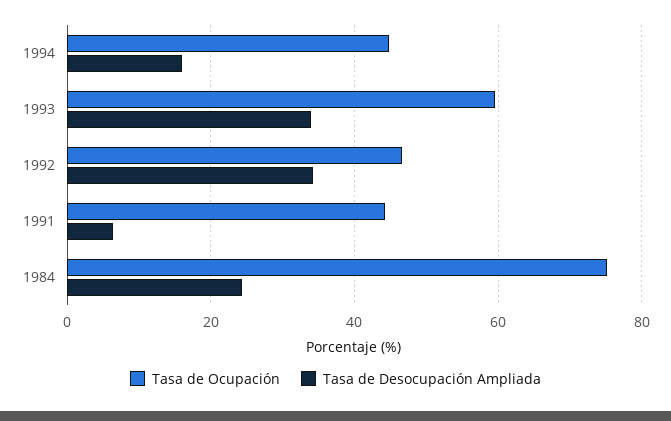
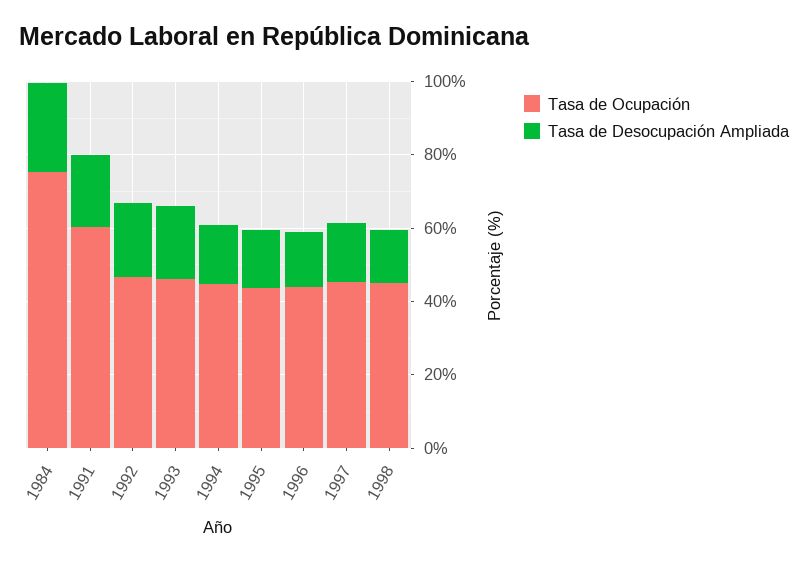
Tasa de Ocupación, 1993: 60 -> 45
Tasa de Desocupación Ampliada, 1993: 34 -> 20
Tasa de Desocupación Ampliada, 1992: 34 -> 20
Tasa de Ocupación, 1991: 44 -> 60
Tasa de Desocupación Ampliada, 1991: 6 -> 20
Tasa de Ocupación, 1995: none -> 45
Tasa de Desocupación Ampliada, 1995: none -> 15
Tasa de Ocupación, 1996: none -> 45
Tasa de Desocupación Ampliada, 1996: none -> 15
Tasa de Ocupación, 1997: none -> 45
Tasa de Desocupación Ampliada, 1997: none -> 15
Tasa de Ocupación, 1998: none -> 45
Tasa de Desocupación Ampliada, 1998: none -> 15

